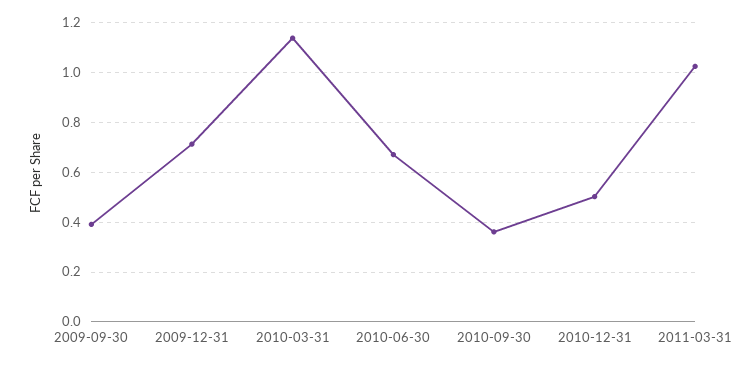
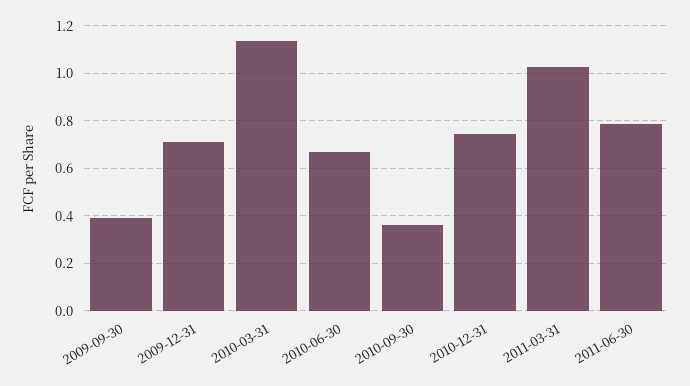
2010-12-31: 0.5 -> 0.75
2011-06-30: none -> 0.8

